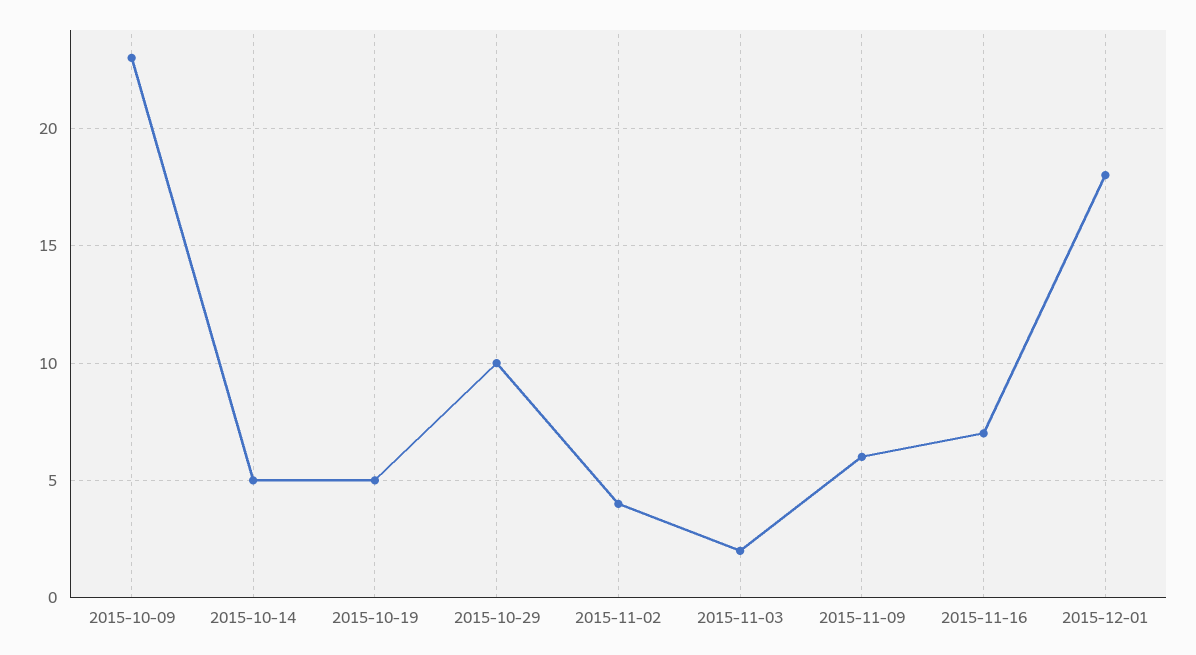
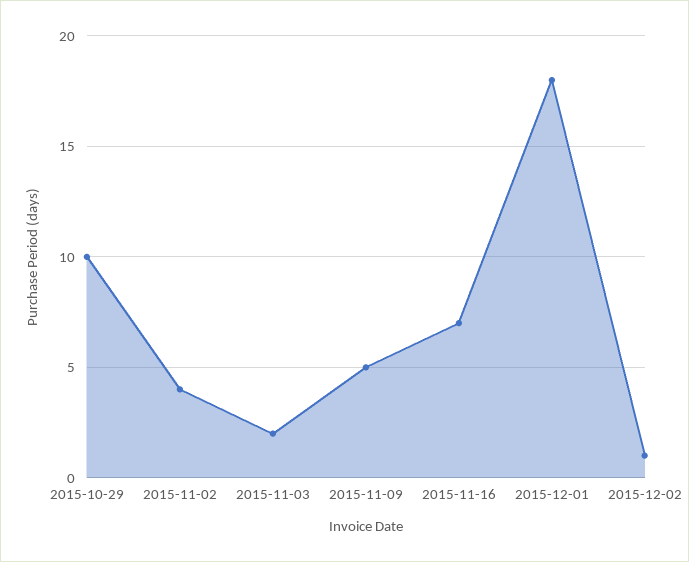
2015-10-09: 23 -> none
2015-10-14: 5 -> none
2015-10-19: 5 -> none
2015-11-09: 6 -> 5
2015-12-02: none -> 1

